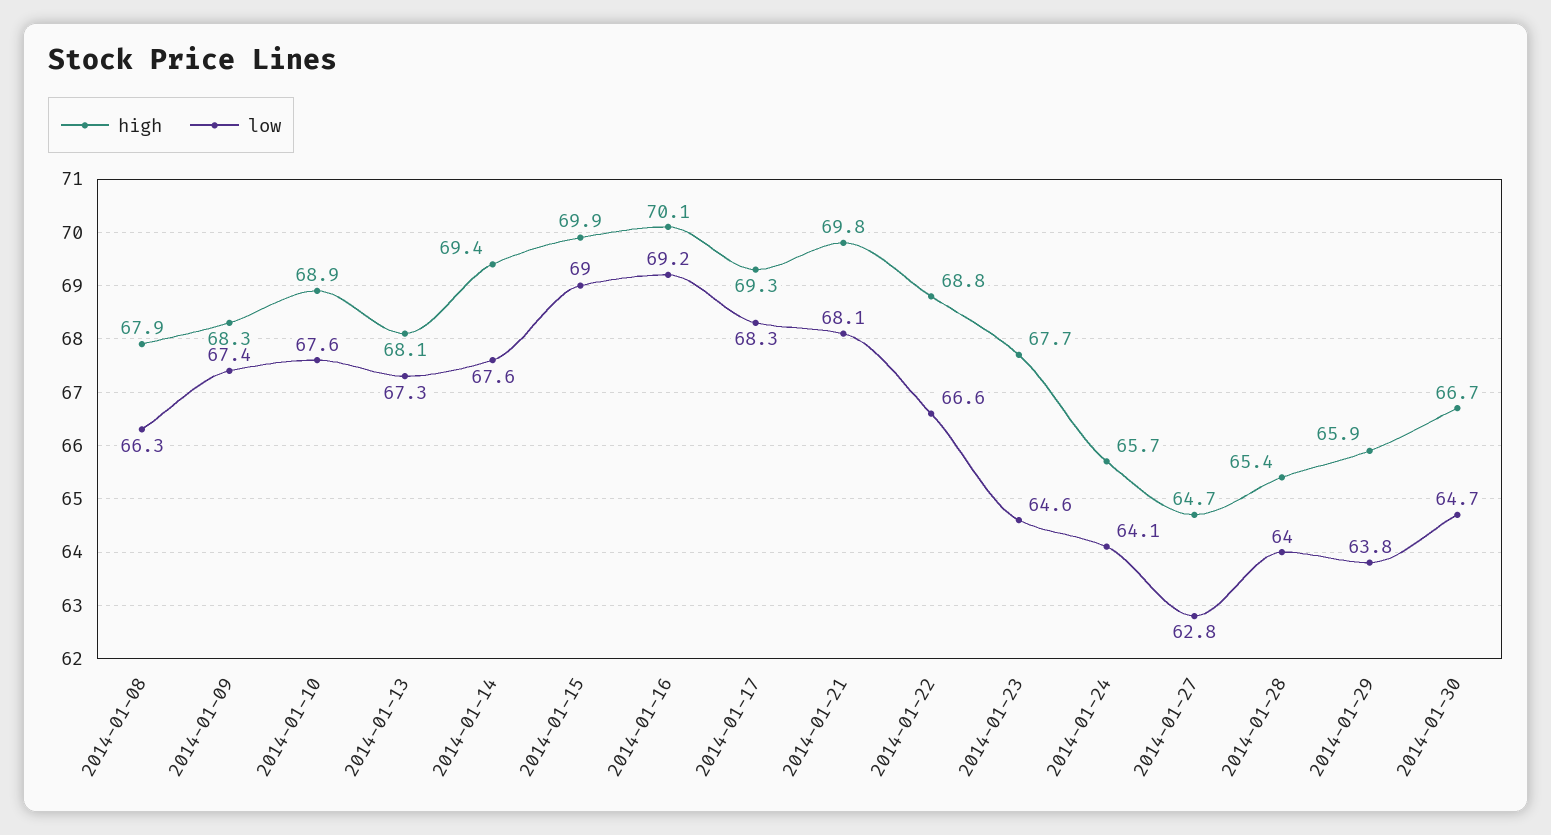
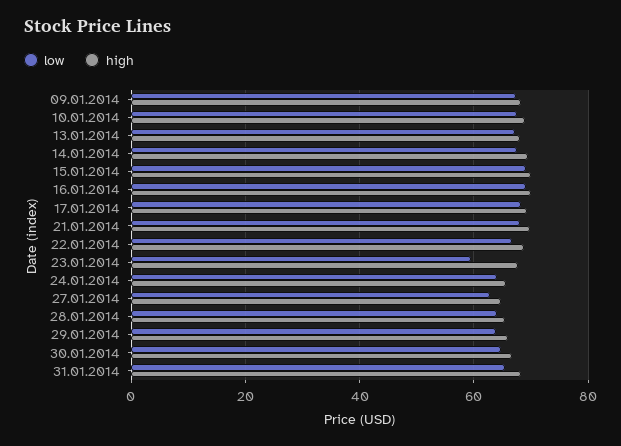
high, 2014-01-08: 67.9 -> none
low, 2014-01-08: 66.3 -> none
low, 2014-01-23: 64.6 -> 60
low, 31.01.2014: none -> 66
high, 31.01.2014: none -> 68

